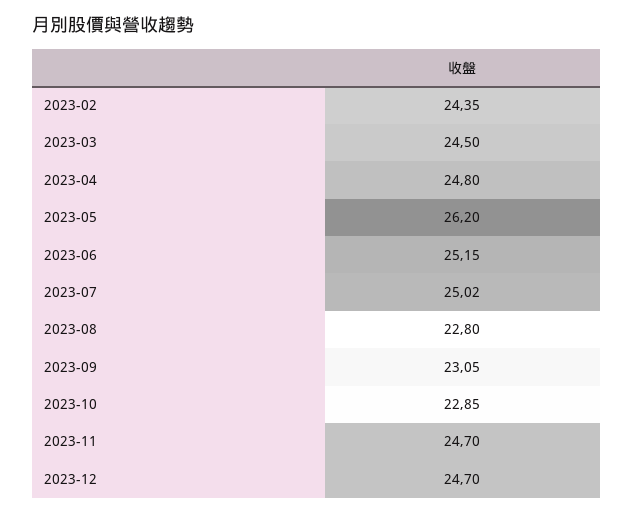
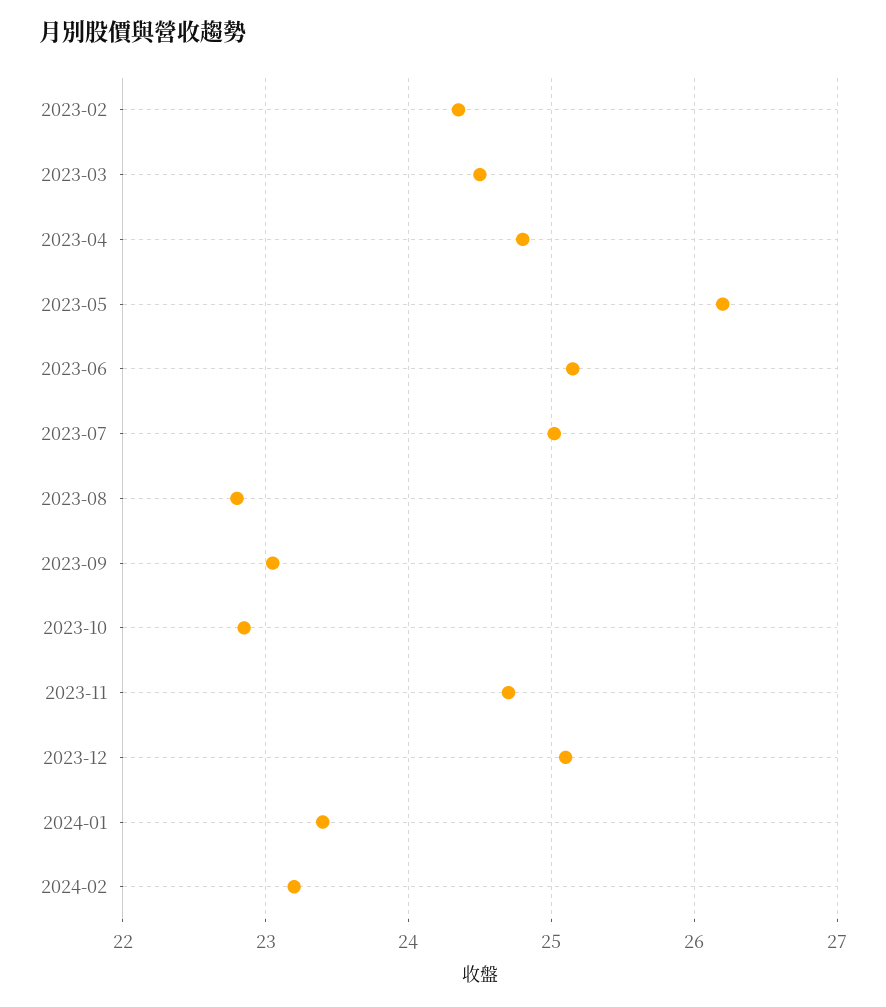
2023-12: 24.7 -> 25.1
2024-01: none -> 23.4
2024-02: none -> 23.2

